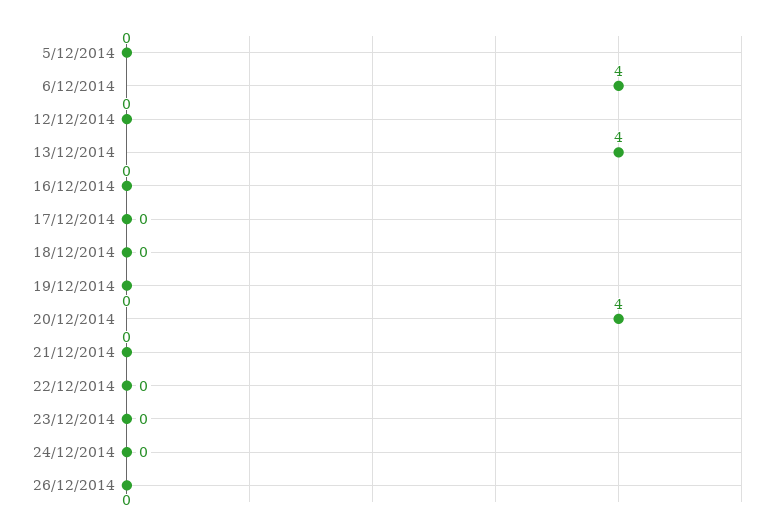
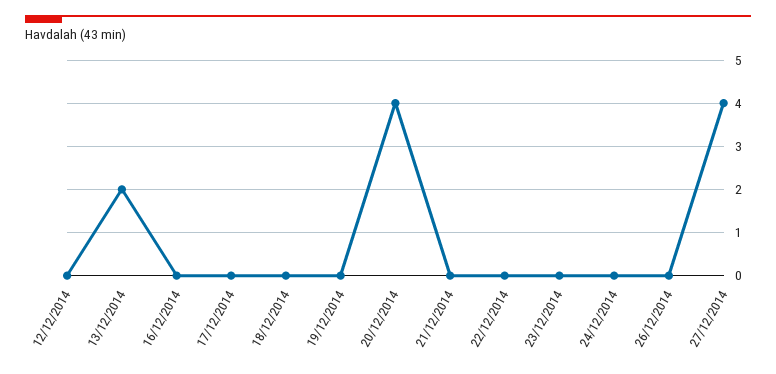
5/12/2014: 0 -> none
6/12/2014: 4 -> none
13/12/2014: 4 -> 2
27/12/2014: none -> 4

